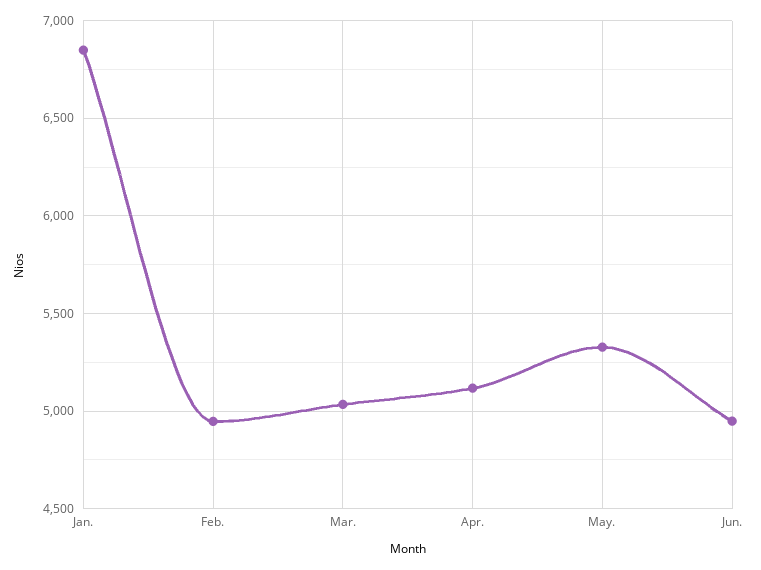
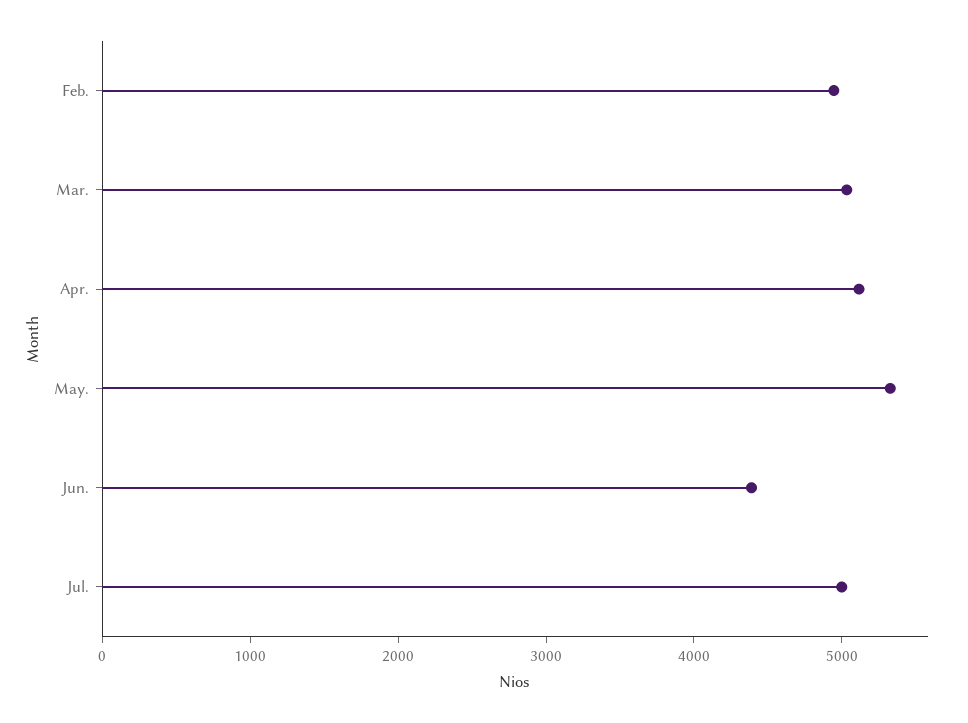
Jan.: 6850 -> none
Jun.: 4950 -> 4400
Jul.: none -> 5000

